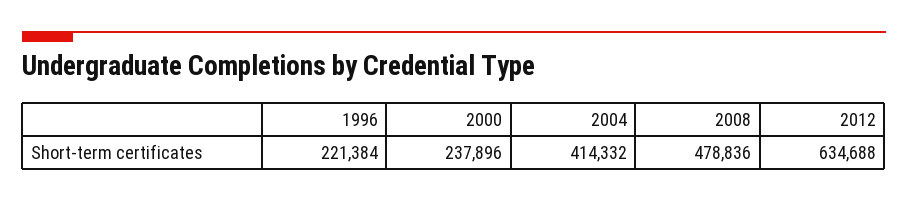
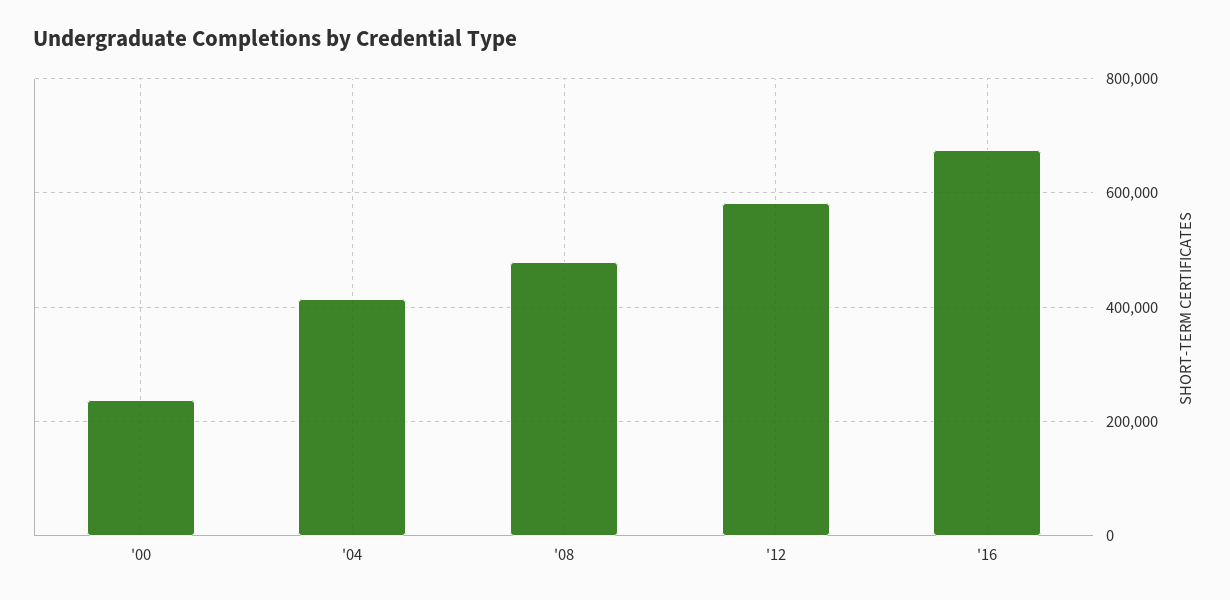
1996: 221384 -> none
2012: 634688 -> 580000
'16: none -> 680000

